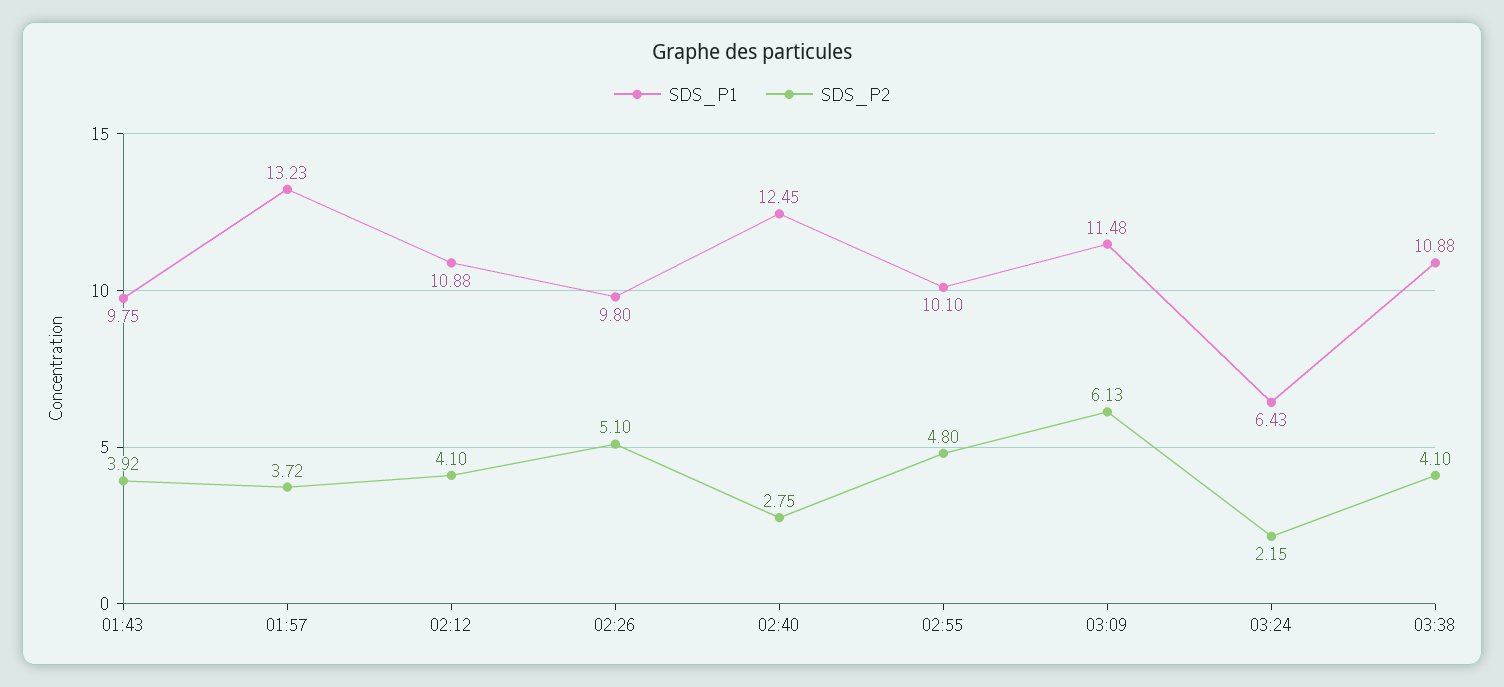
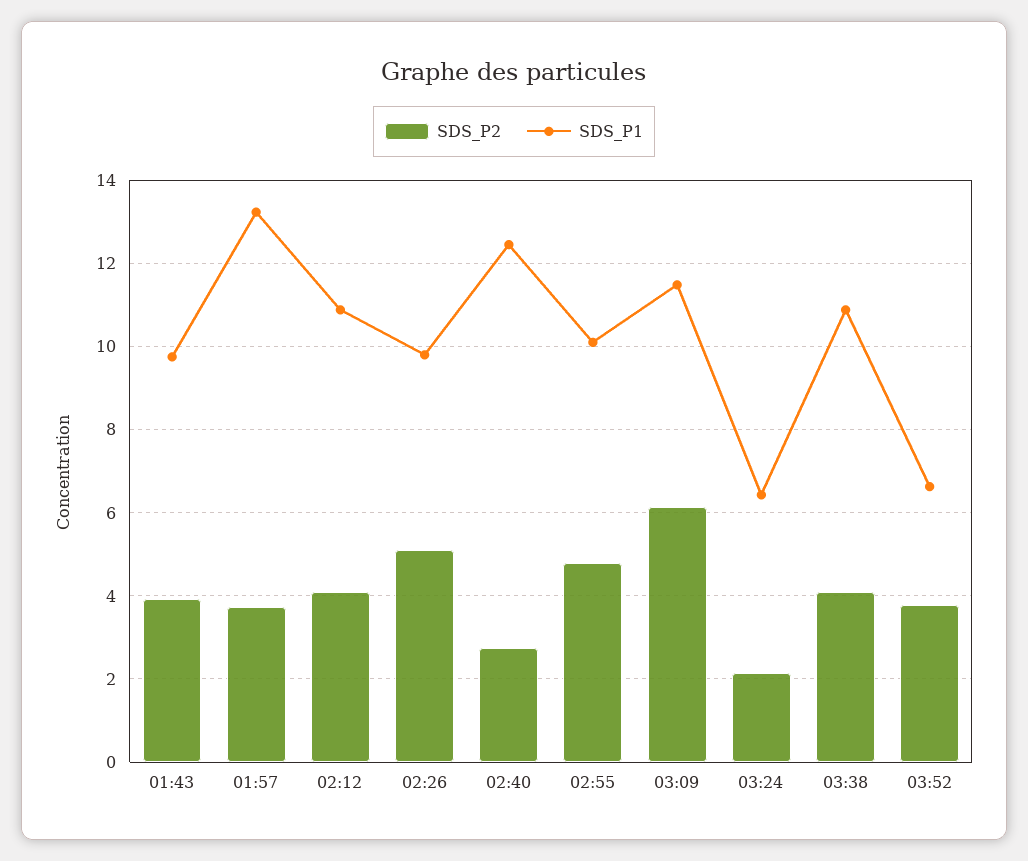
SDS_P2, 03:52: none -> 3.8
SDS_P1, 03:52: none -> 6.6

